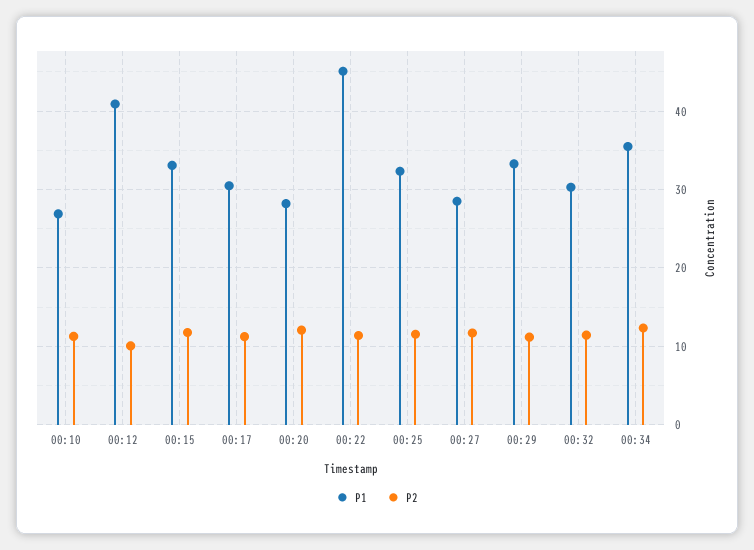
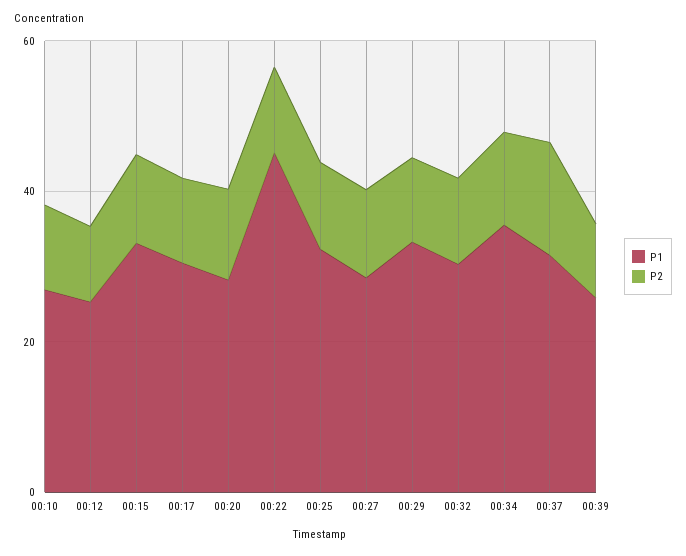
P1, 00:12: 41 -> 25
P1, 00:37: none -> 30
P2, 00:37: none -> 15
P1, 00:39: none -> 25
P2, 00:39: none -> 10

